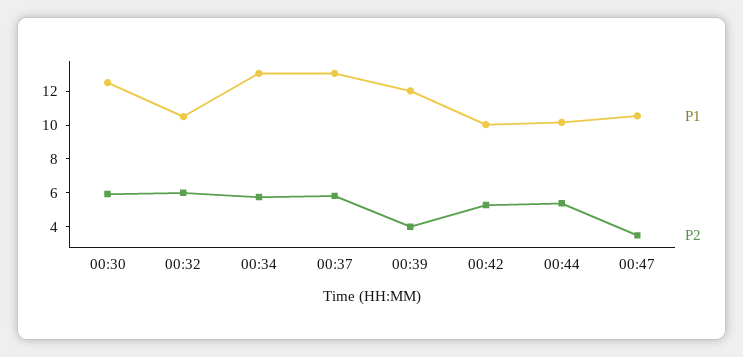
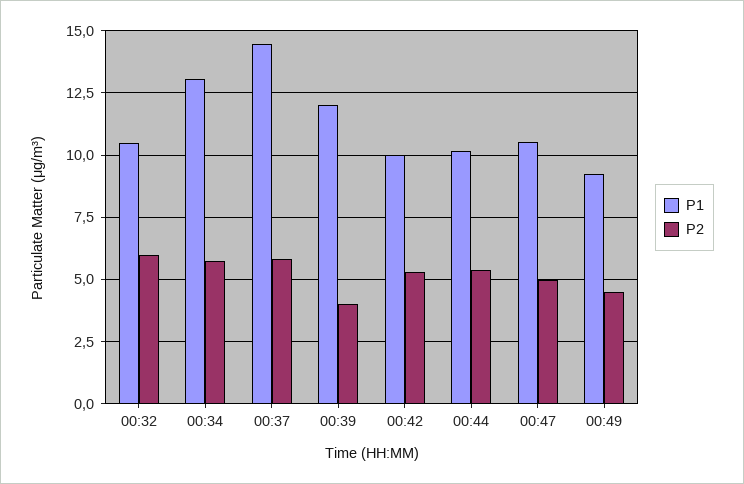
P1, 00:30: 12.5 -> none
P2, 00:30: 6 -> none
P1, 00:37: 13 -> 14.5
P2, 00:47: 3.5 -> 5
P1, 00:49: none -> 9.25
P2, 00:49: none -> 4.5

